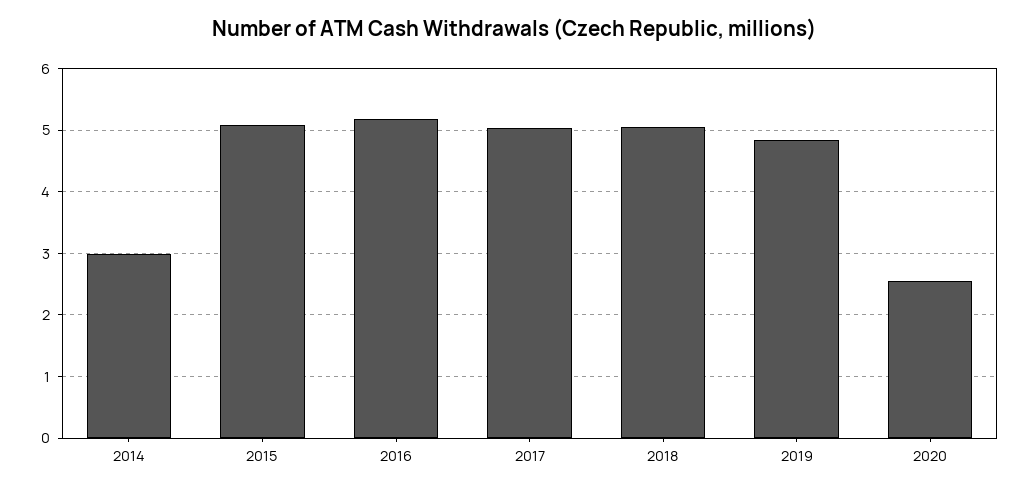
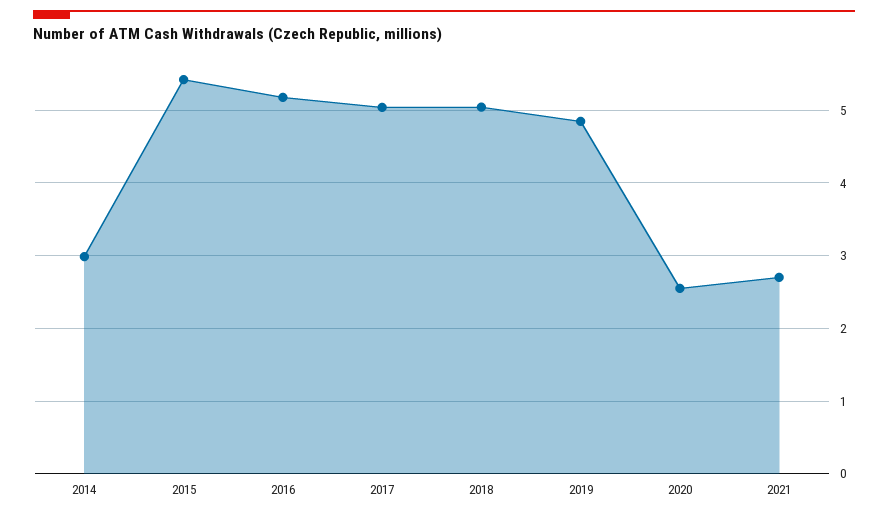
2015: 5.1 -> 5.4
2021: none -> 2.7

